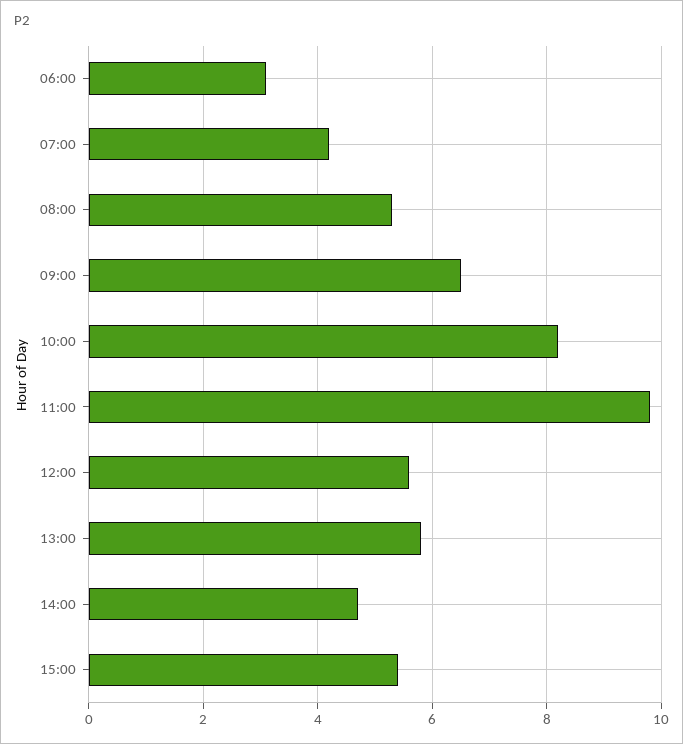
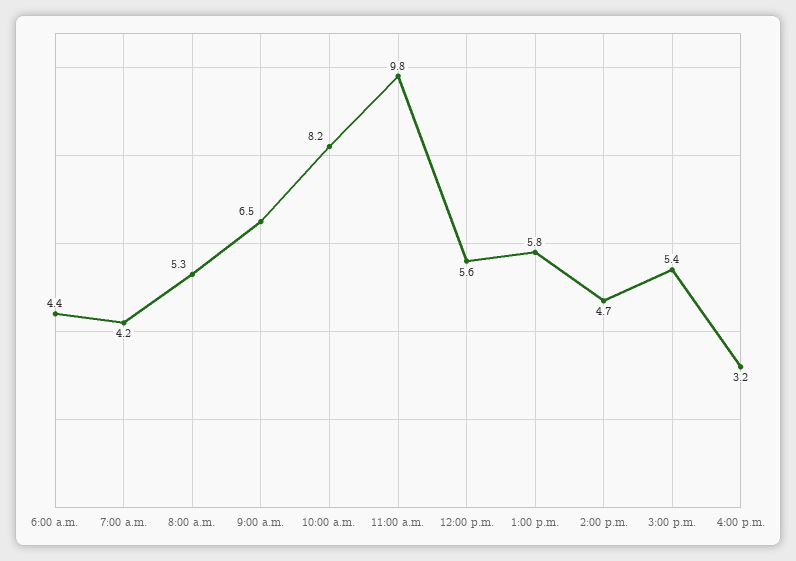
06:00: 3 -> 4.4
4:00 p.m.: none -> 3.2

